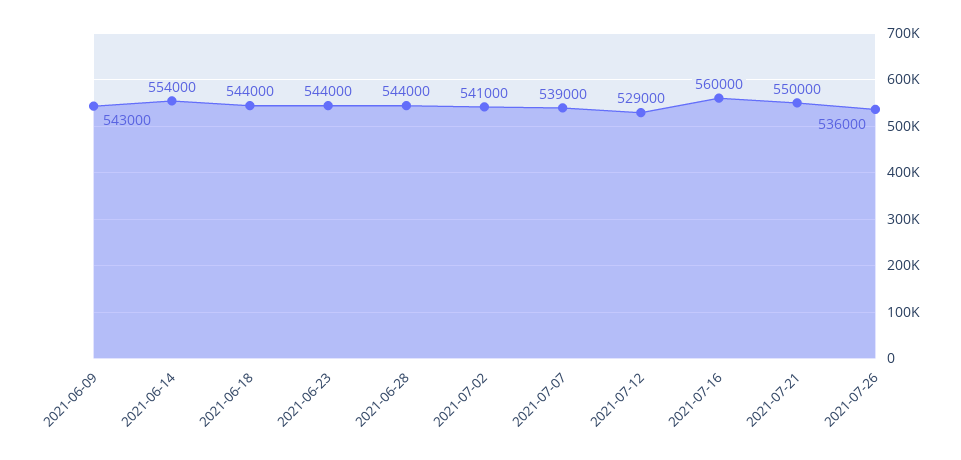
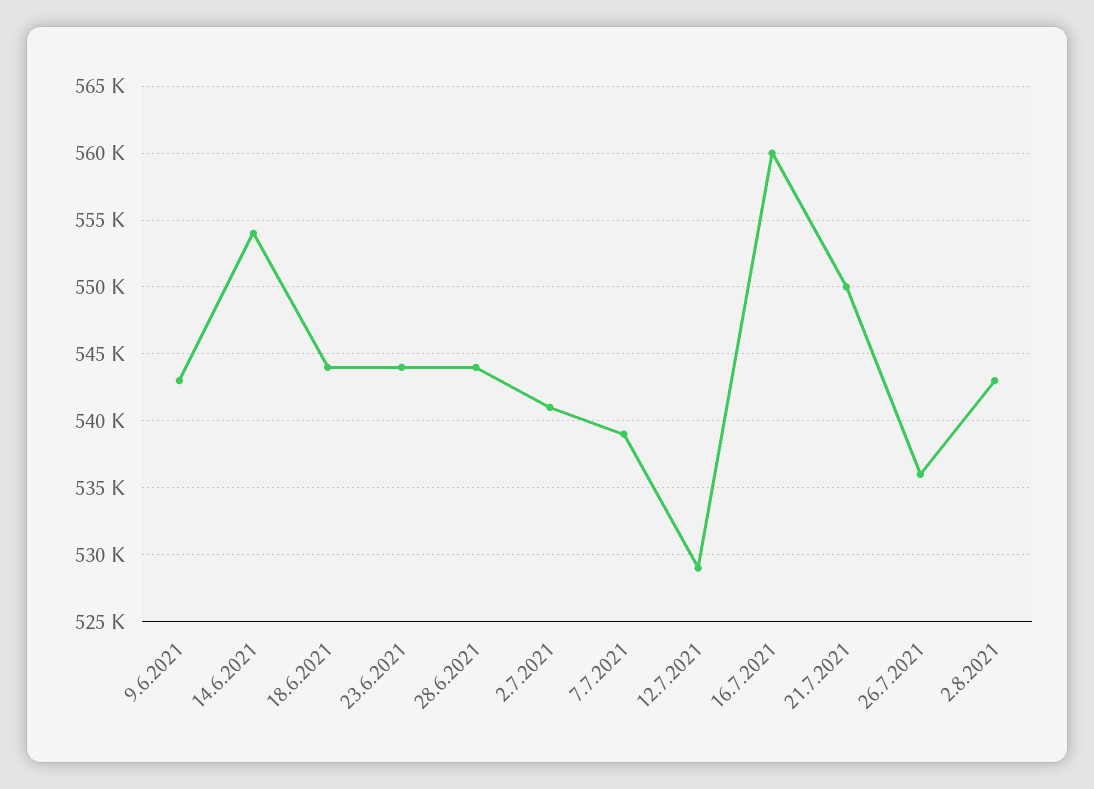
2.8.2021: none -> 543000

